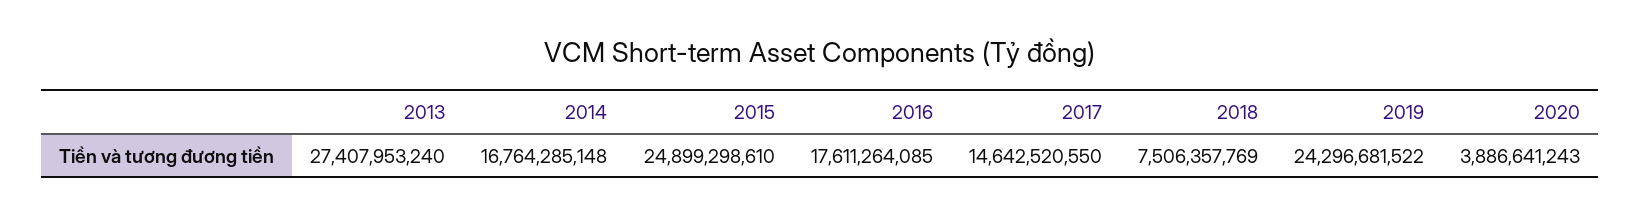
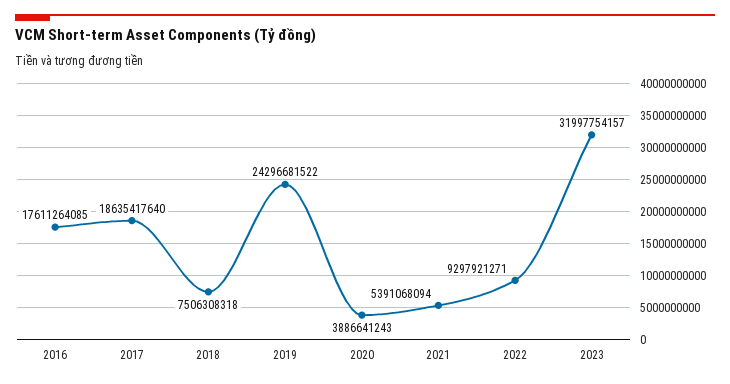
2013: 27407953240 -> none
2014: 16764285148 -> none
2015: 24899298610 -> none
2017: 14642520550 -> 18635417640
2018: 7506357769 -> 7506308318
2021: none -> 5391068094
2022: none -> 9297921271
2023: none -> 31997754157

